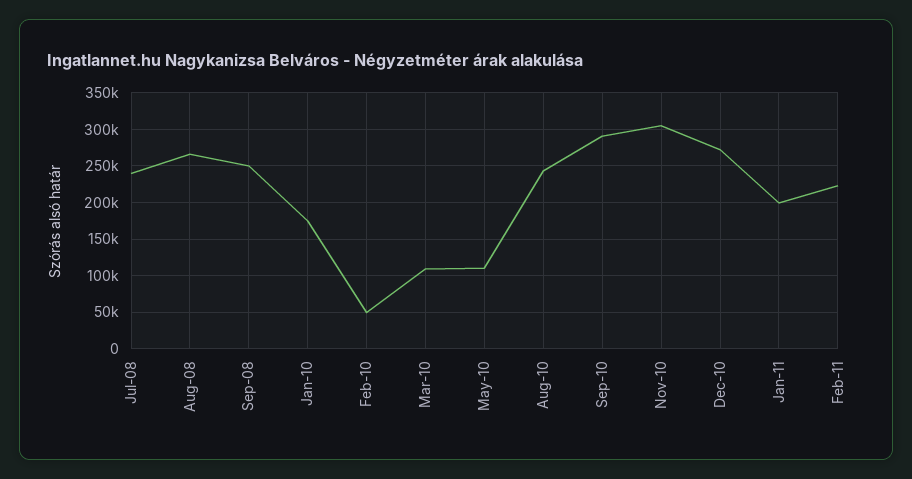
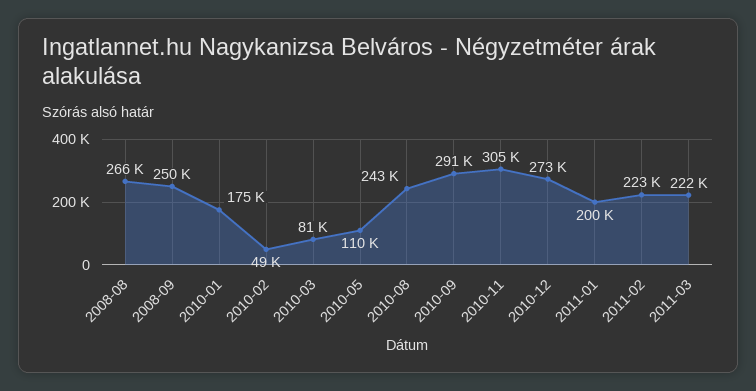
Jul-08: 240000 -> none
Mar-10: 110000 -> 81000
2011-03: none -> 222000

